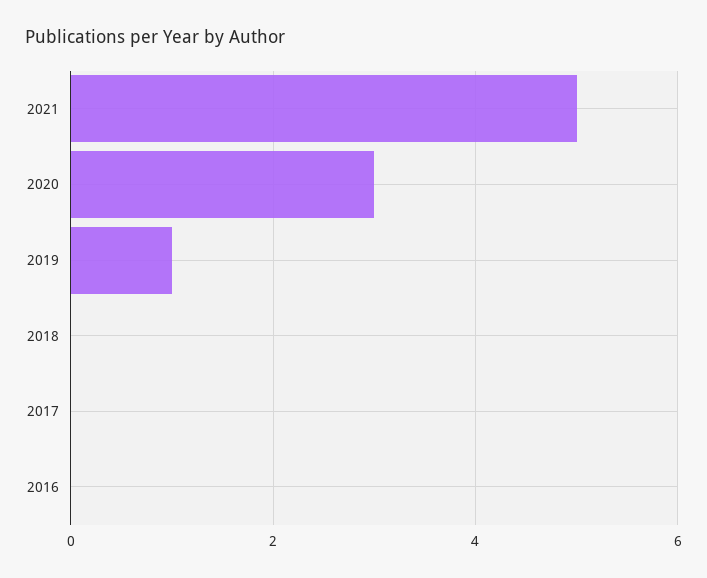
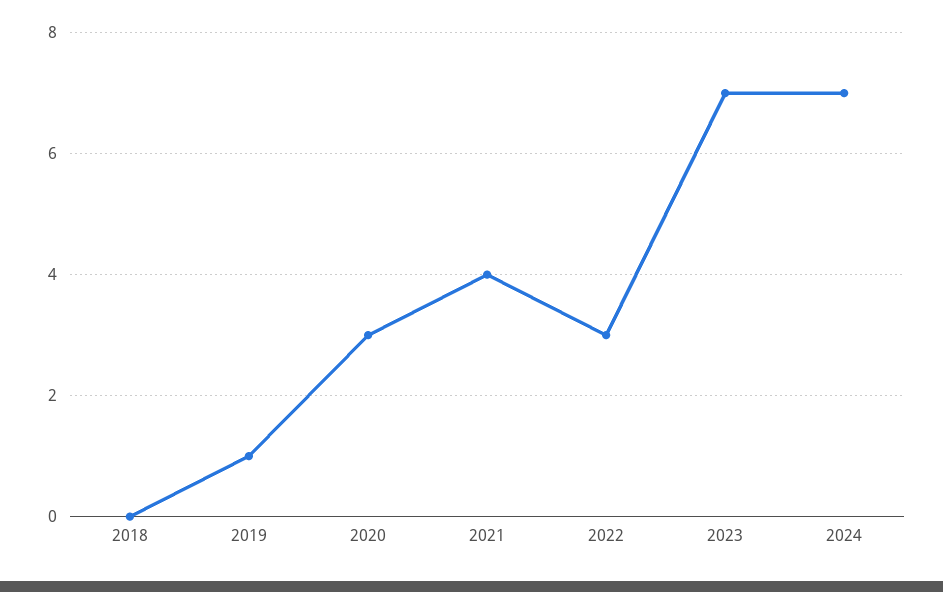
2021: 5 -> 4
2017: 0 -> none
2016: 0 -> none
2022: none -> 3
2023: none -> 7
2024: none -> 7

